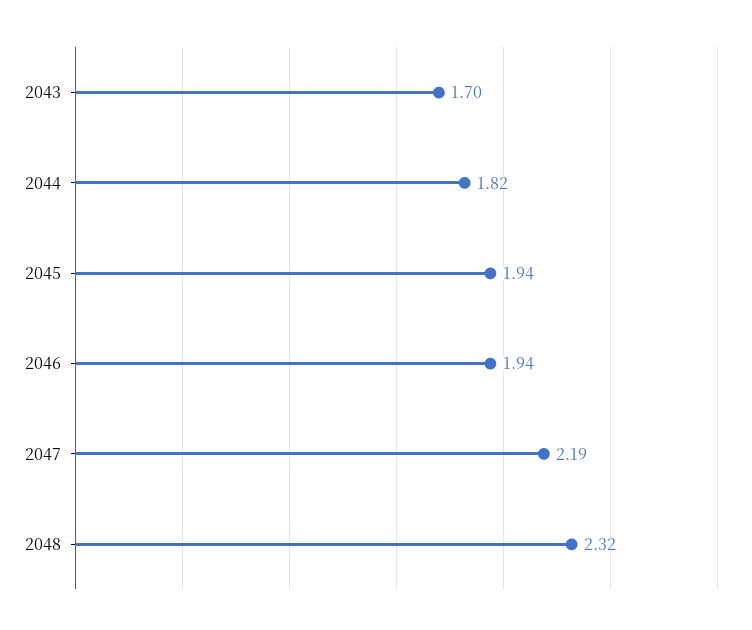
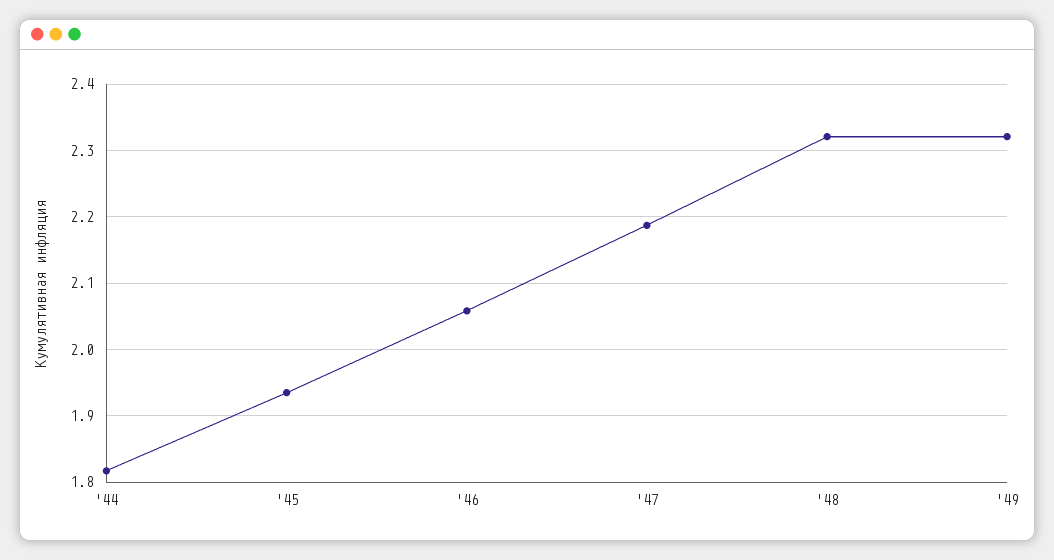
2043: 1.7 -> none
2046: 1.94 -> 2.06
'49: none -> 2.32

